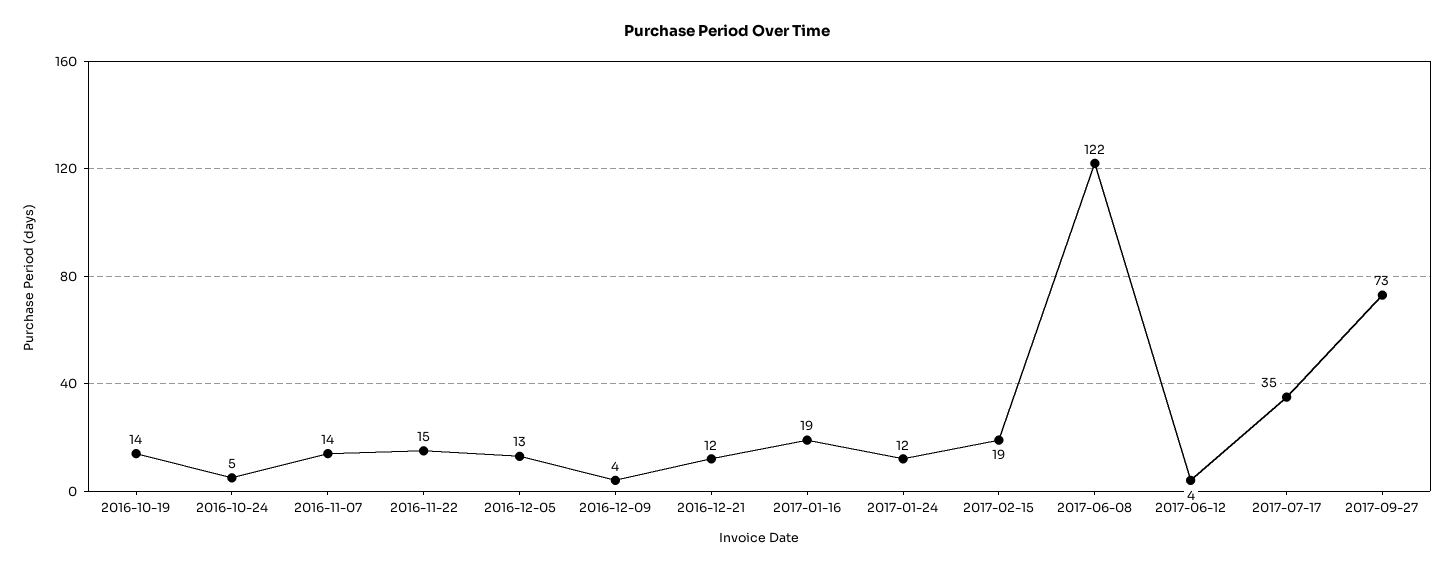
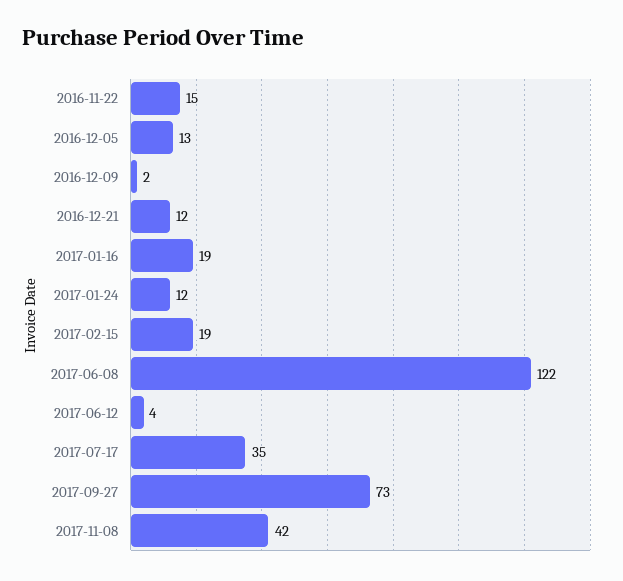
2016-10-19: 14 -> none
2016-10-24: 5 -> none
2016-11-07: 14 -> none
2016-12-09: 4 -> 2
2017-11-08: none -> 42

